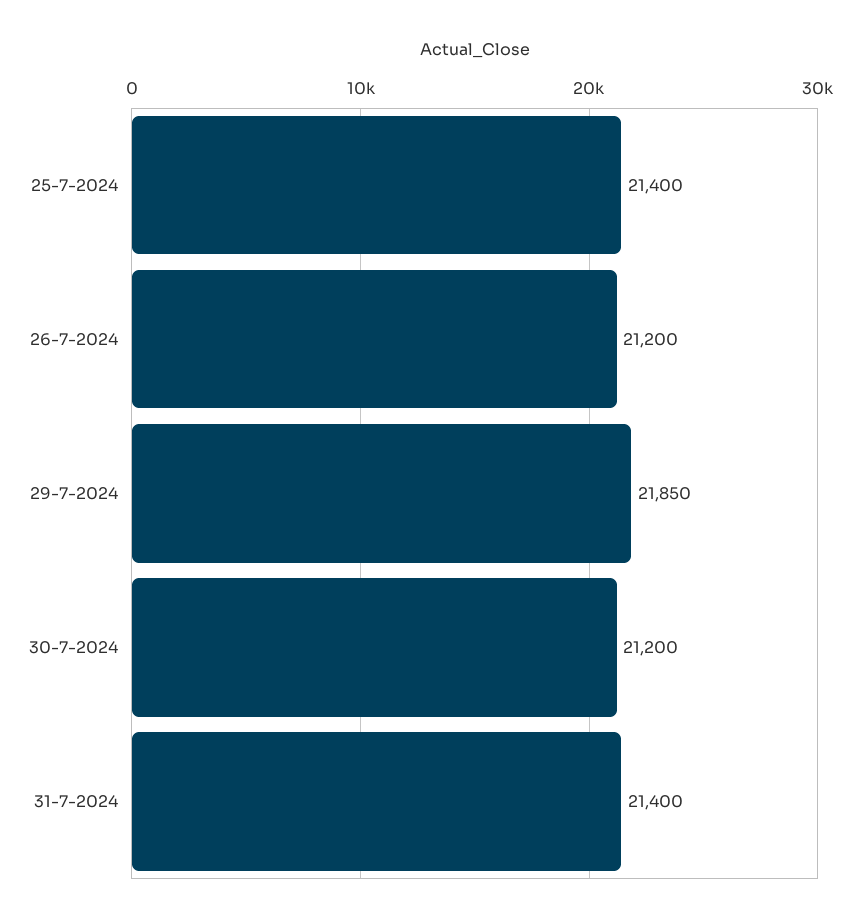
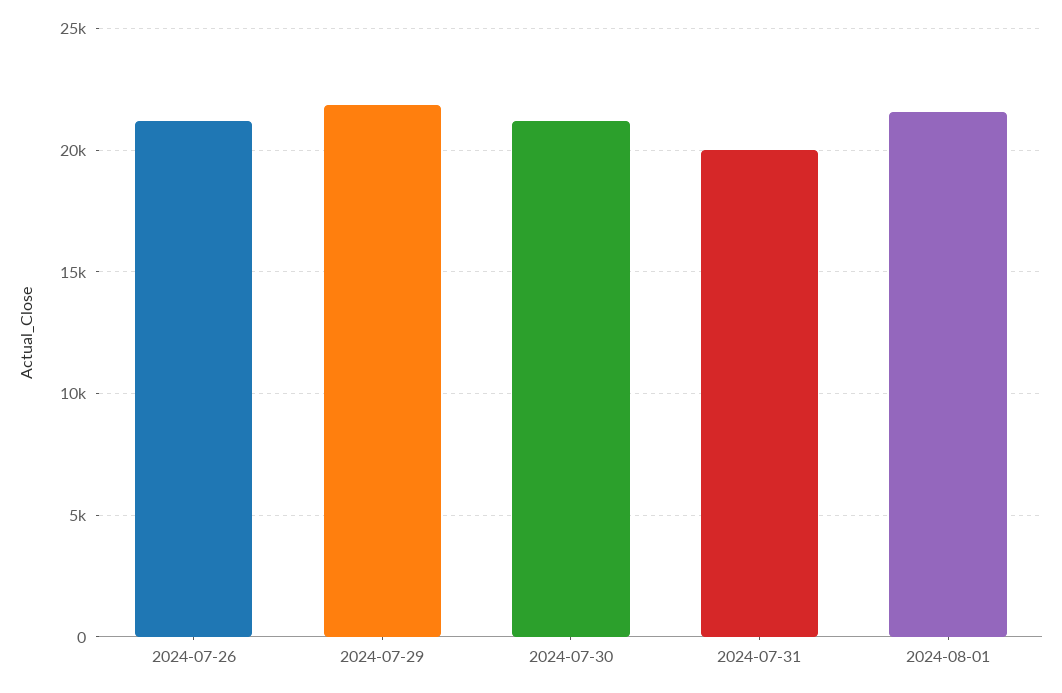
25-7-2024: 21400 -> none
31-7-2024: 21400 -> 20000
2024-08-01: none -> 21500

